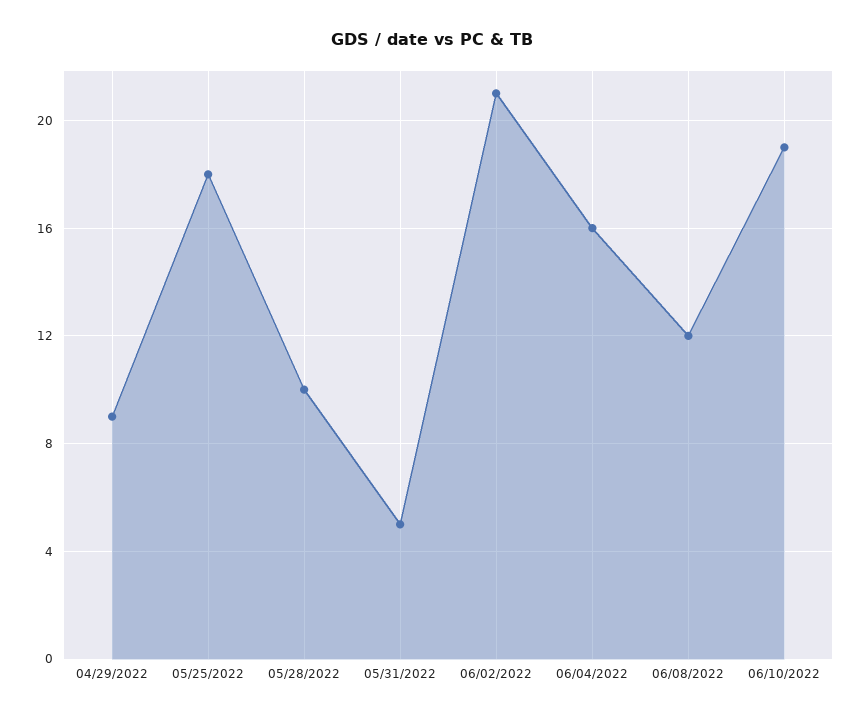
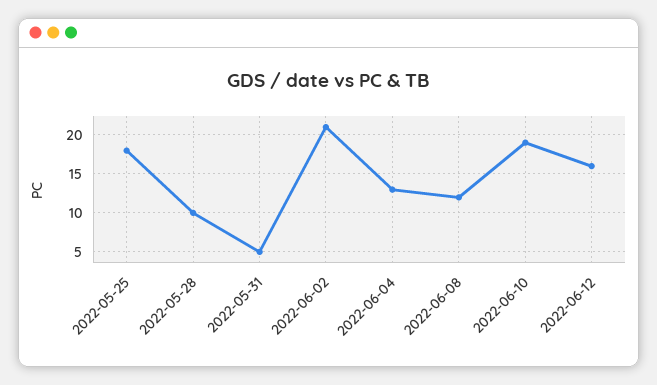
04/29/2022: 9 -> none
06/04/2022: 16 -> 13
2022-06-12: none -> 16

